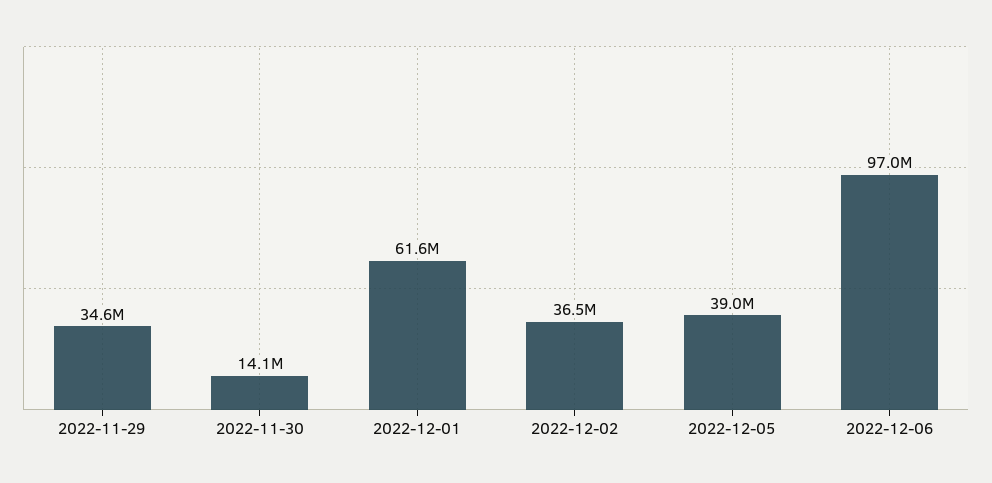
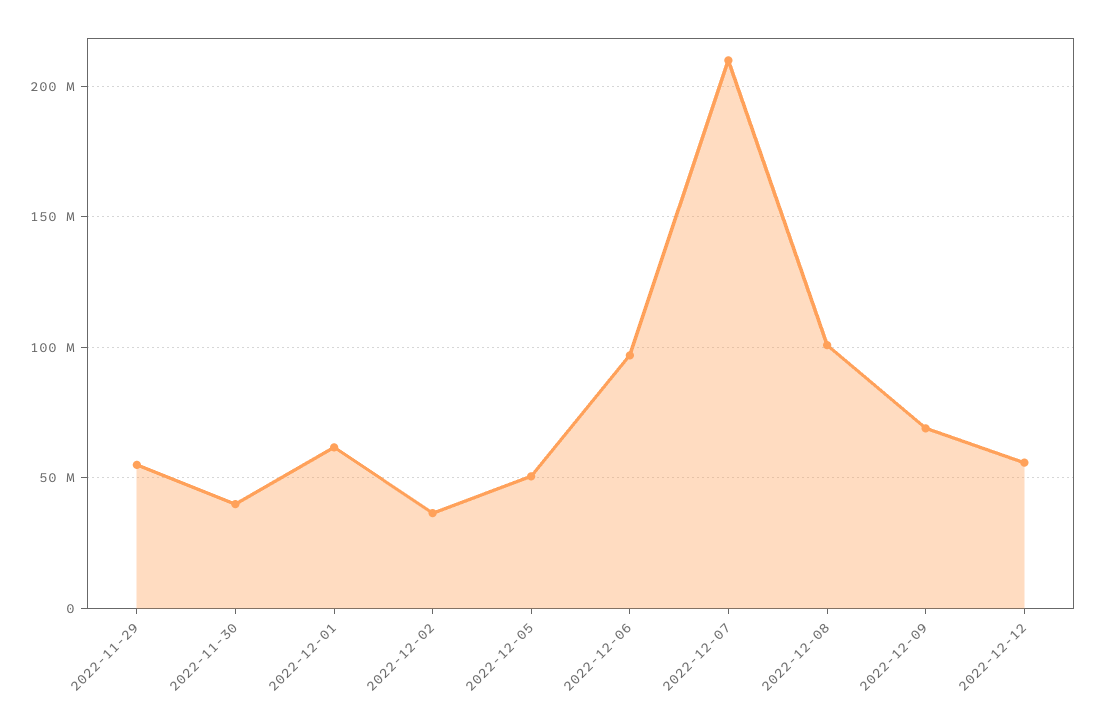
2022-11-29: 34600000 -> 55000000
2022-11-30: 14100000 -> 40000000
2022-12-05: 39000000 -> 50000000
2022-12-07: none -> 210000000
2022-12-08: none -> 100000000
2022-12-09: none -> 70000000
2022-12-12: none -> 55000000

